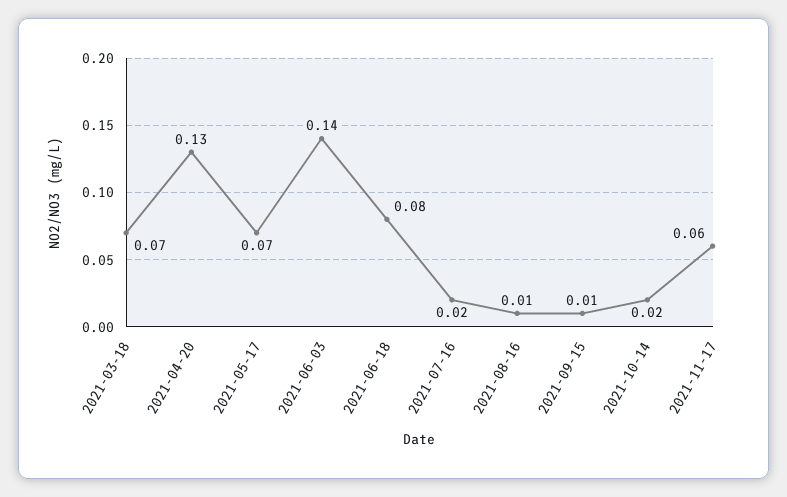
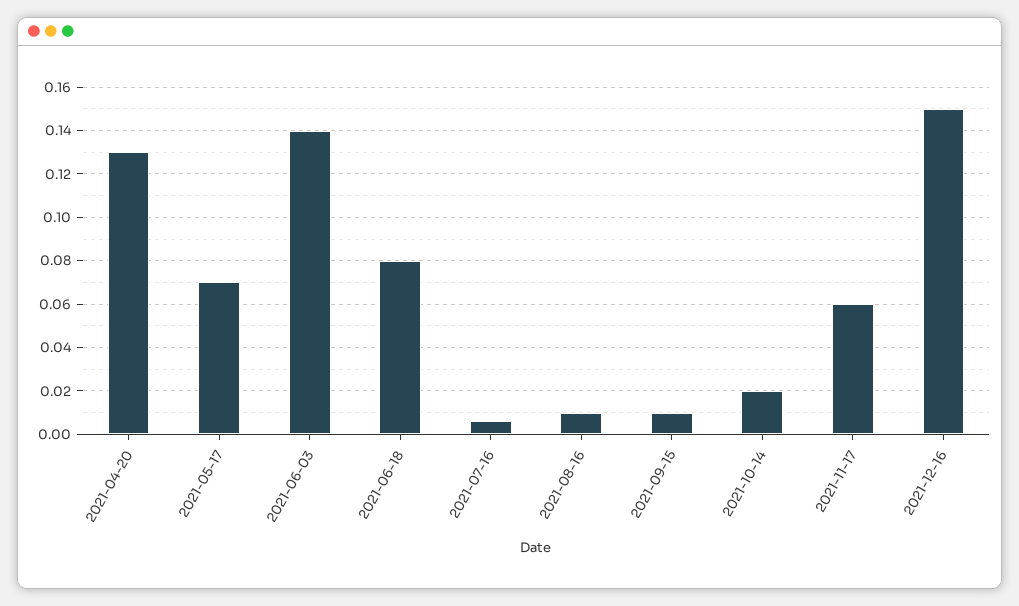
2021-03-18: 0.07 -> none
2021-07-16: 0.02 -> 0.005
2021-12-16: none -> 0.15

